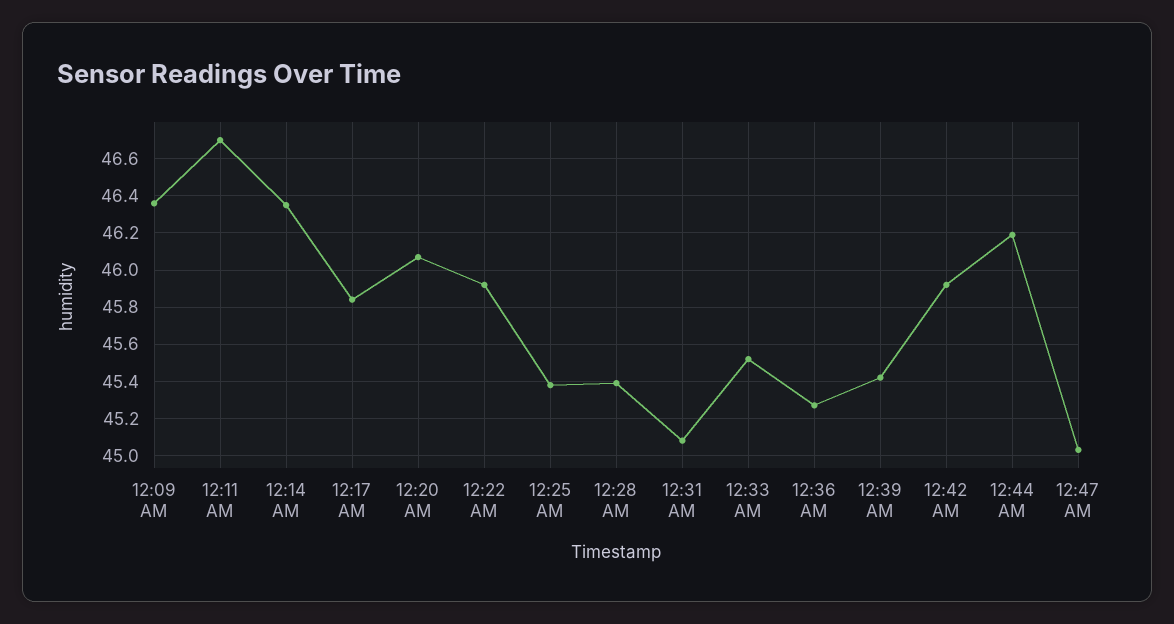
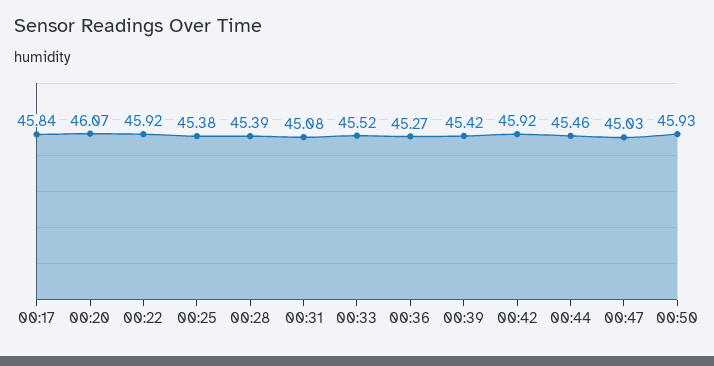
12:09 AM: 46.35 -> none
12:11 AM: 46.7 -> none
12:14 AM: 46.35 -> none
12:44 AM: 46.2 -> 45.46
00:50: none -> 45.93

